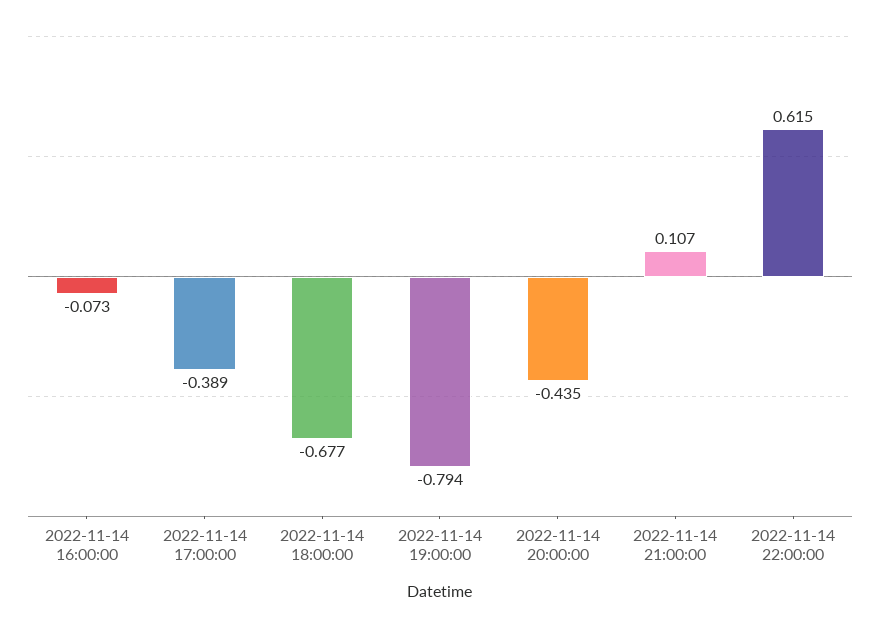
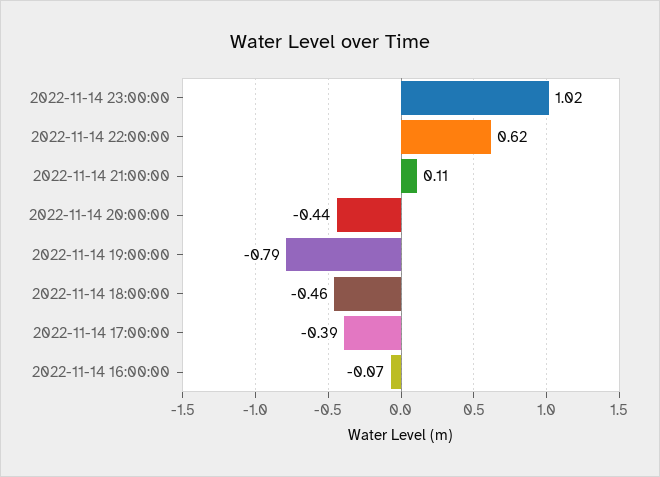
2022-11-14 18:00:00: -0.677 -> -0.46
2022-11-14 23:00:00: none -> 1.02

